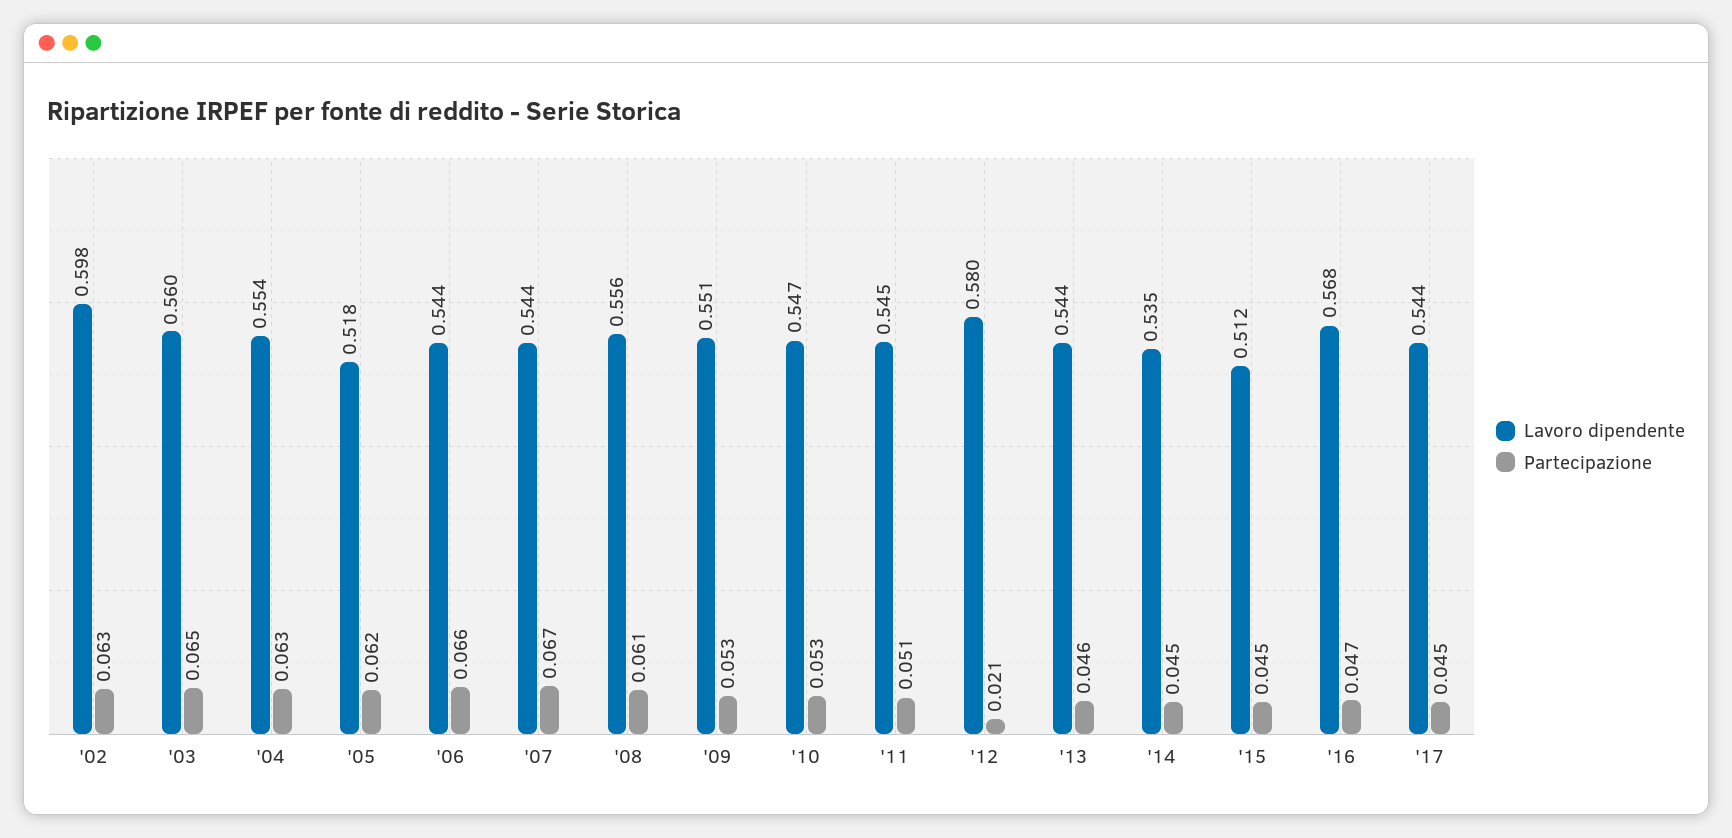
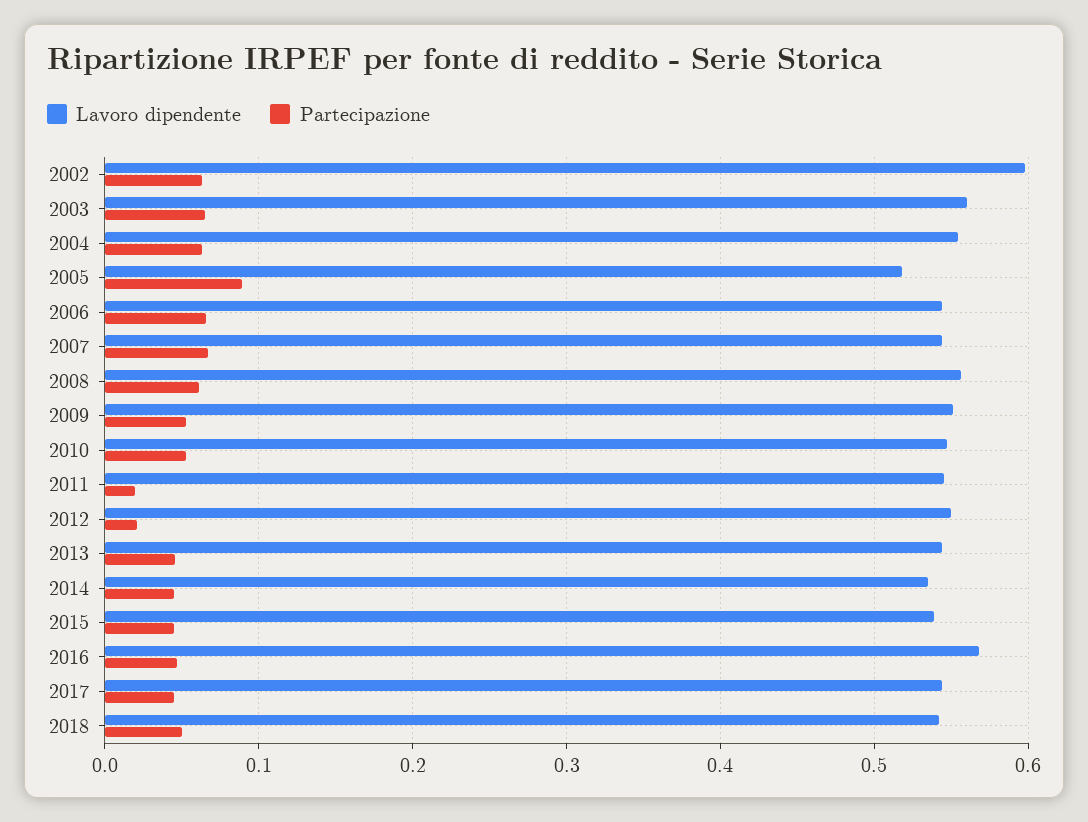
Partecipazione, '05: 0.062 -> 0.09
Partecipazione, '11: 0.051 -> 0.02
Lavoro dipendente, '12: 0.58 -> 0.55
Lavoro dipendente, '15: 0.512 -> 0.54
Lavoro dipendente, 2018: none -> 0.54
Partecipazione, 2018: none -> 0.05

